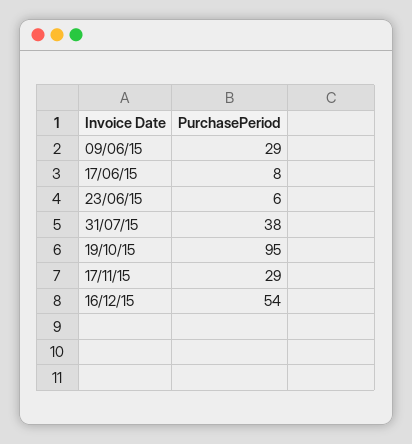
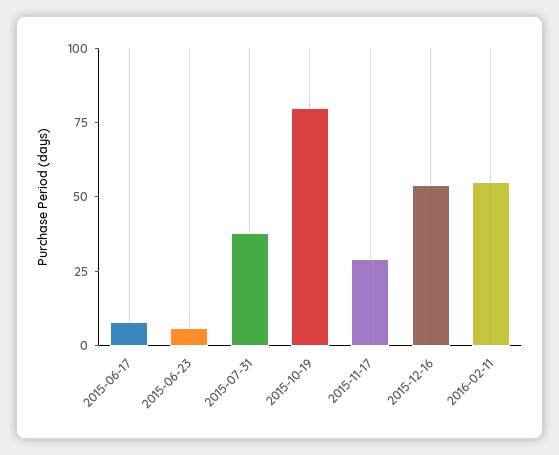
09/06/15: 29 -> none
19/10/15: 95 -> 80
2016-02-11: none -> 55

